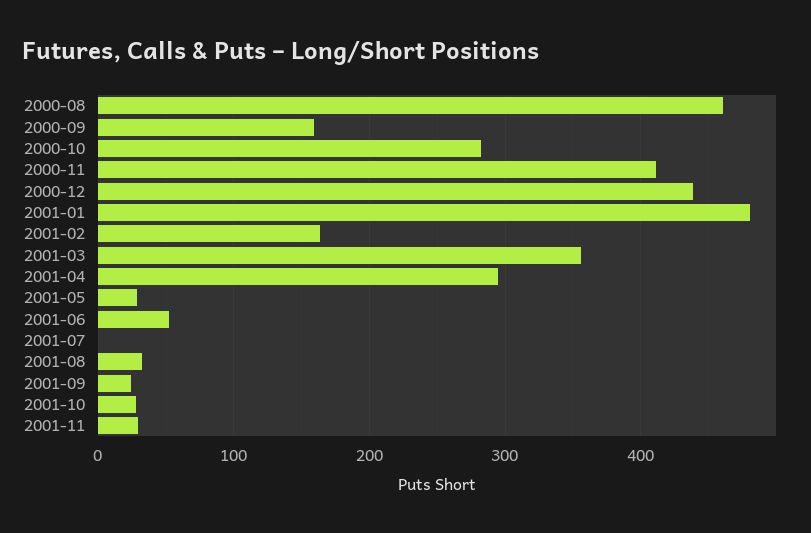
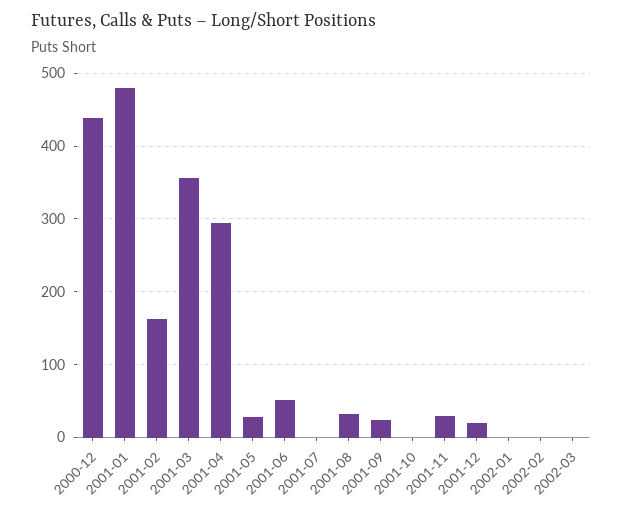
2000-08: 460 -> none
2000-09: 160 -> none
2000-10: 280 -> none
2000-11: 410 -> none
2001-10: 30 -> 0
2001-12: none -> 20
2002-01: none -> 0
2002-02: none -> 0
2002-03: none -> 0

